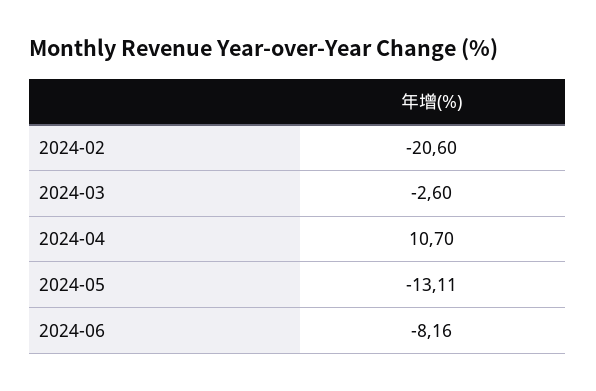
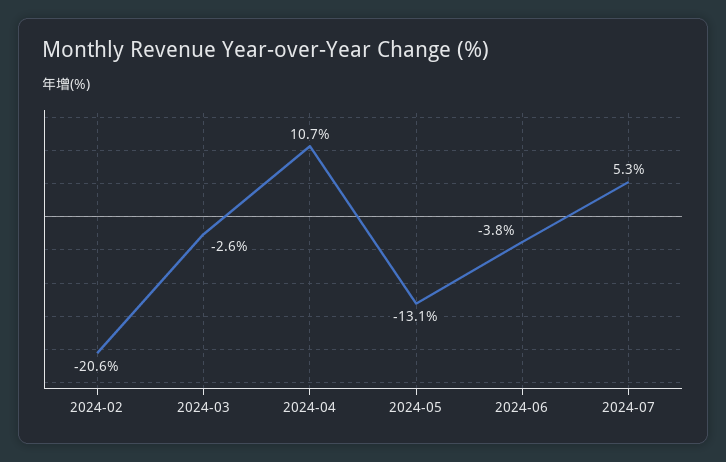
2024-06: -8.16 -> -3.8
2024-07: none -> 5.3

